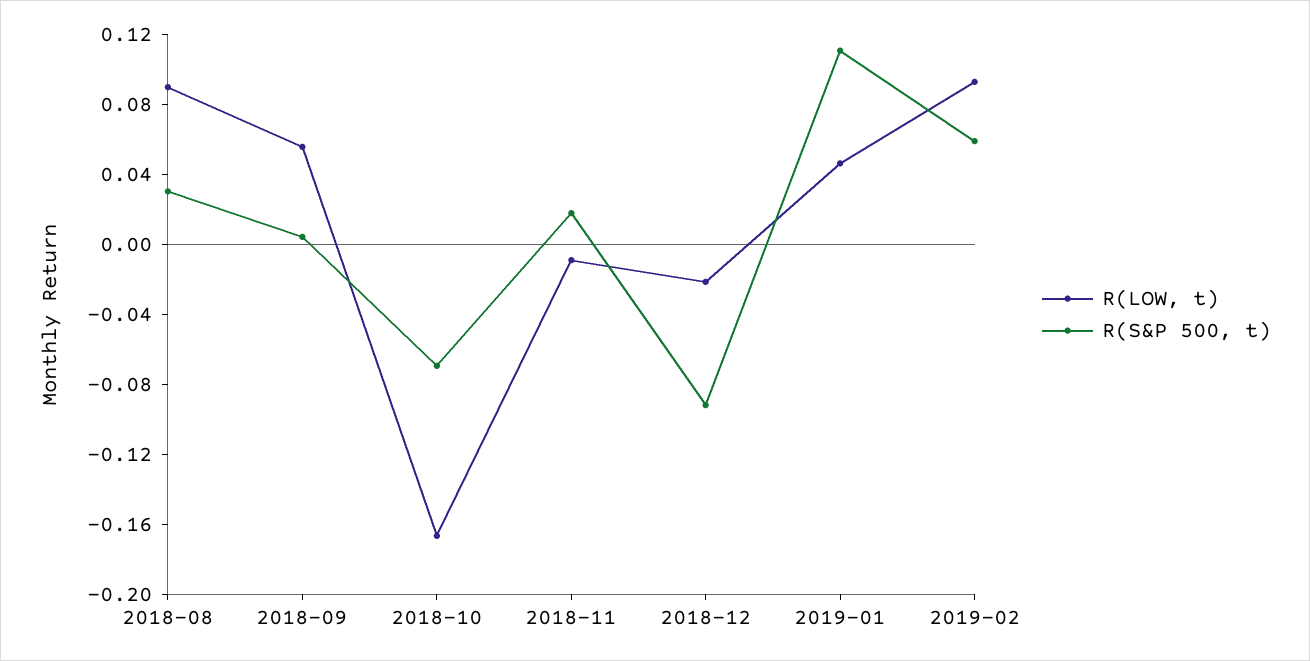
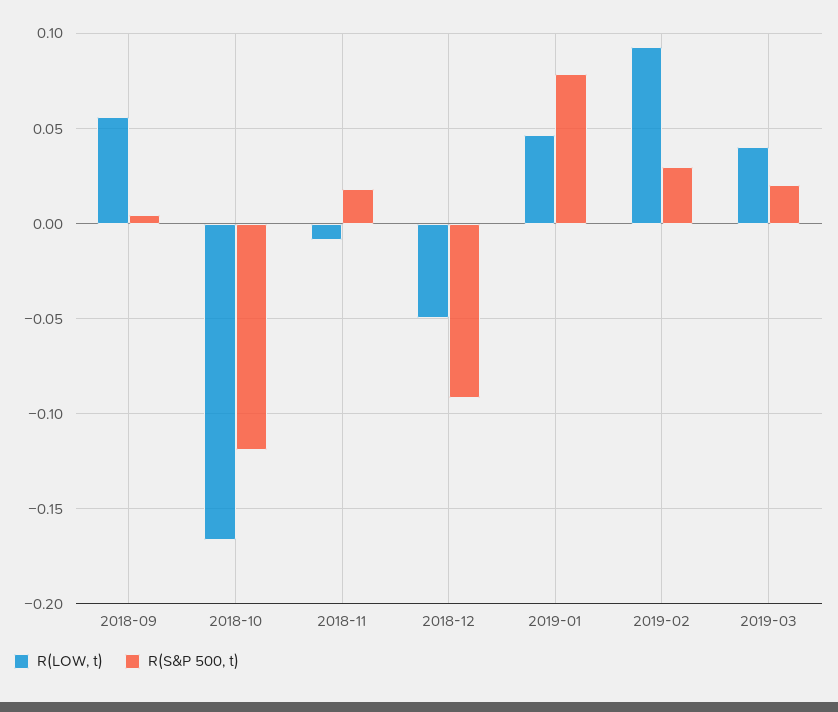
R(LOW, t), 2018-08: 0.09 -> none
R(S&P 500, t), 2018-08: 0.03 -> none
R(S&P 500, t), 2018-10: -0.07 -> -0.12
R(LOW, t), 2018-12: -0.02 -> -0.05
R(S&P 500, t), 2019-01: 0.11 -> 0.08
R(S&P 500, t), 2019-02: 0.06 -> 0.03
R(LOW, t), 2019-03: none -> 0.04
R(S&P 500, t), 2019-03: none -> 0.02

